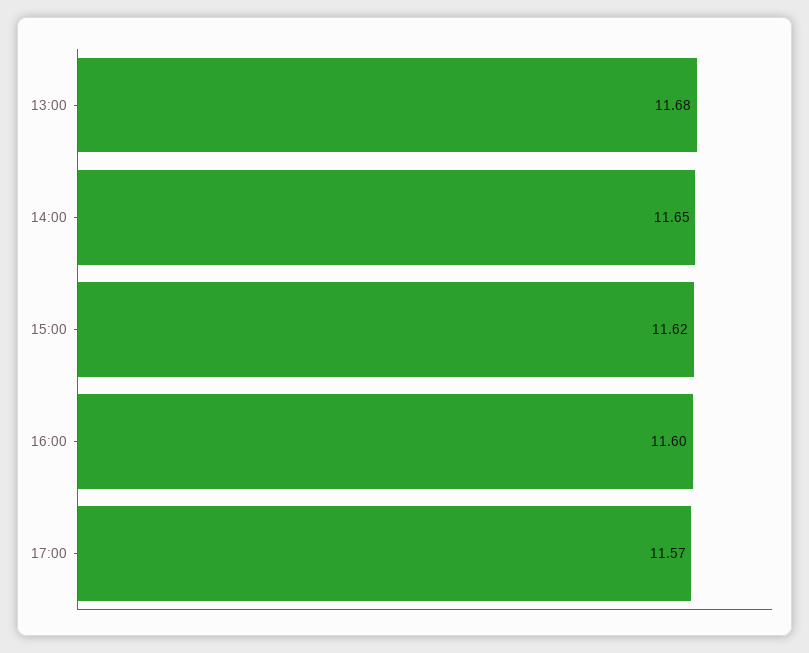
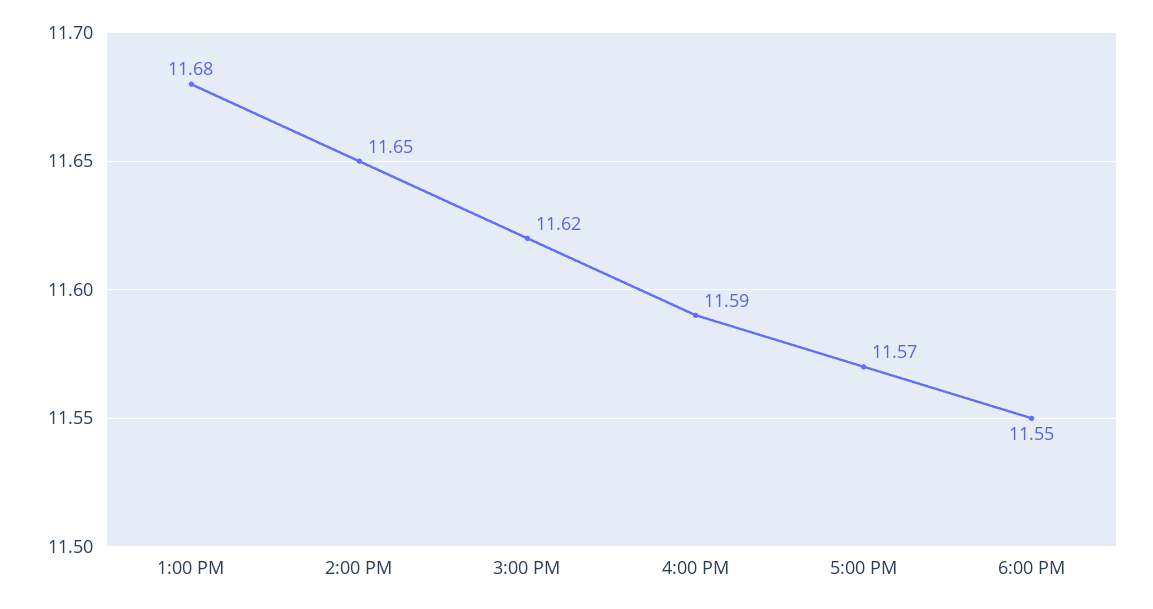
16:00: 11.6 -> 11.59
6:00 PM: none -> 11.55

